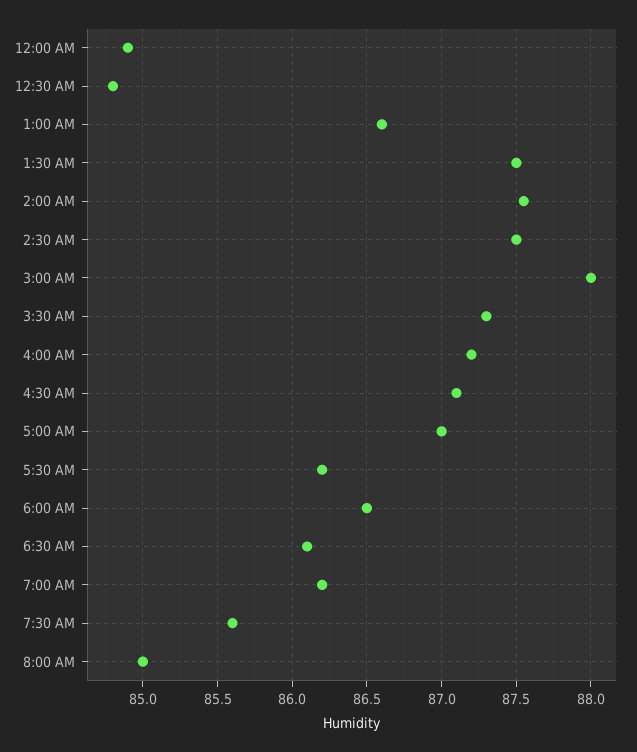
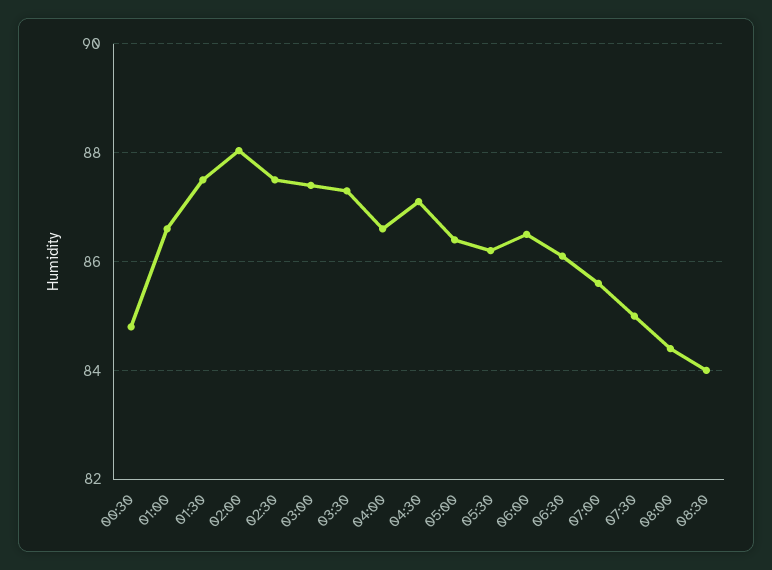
12:00 AM: 84.9 -> none
2:00 AM: 87.55 -> 88
3:00 AM: 88 -> 87.4
4:00 AM: 87.2 -> 86.6
5:00 AM: 87 -> 86.4
7:00 AM: 86.2 -> 85.6
7:30 AM: 85.6 -> 85
8:00 AM: 85 -> 84.4
08:30: none -> 84

